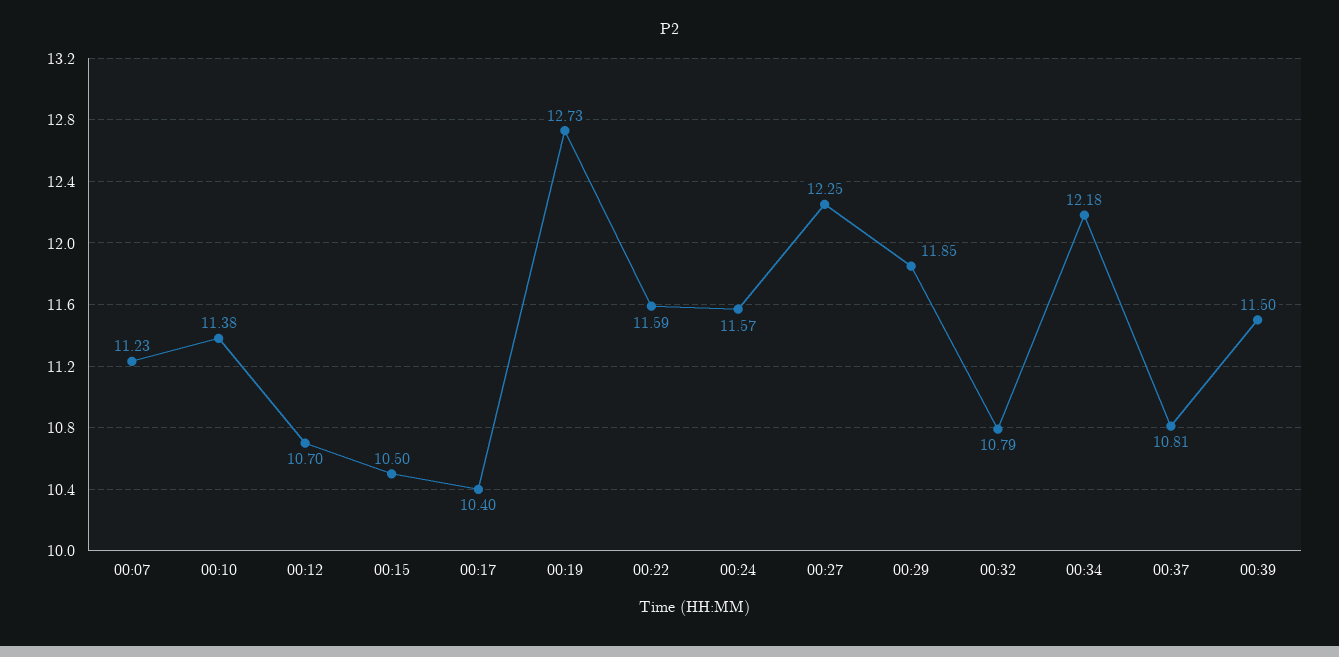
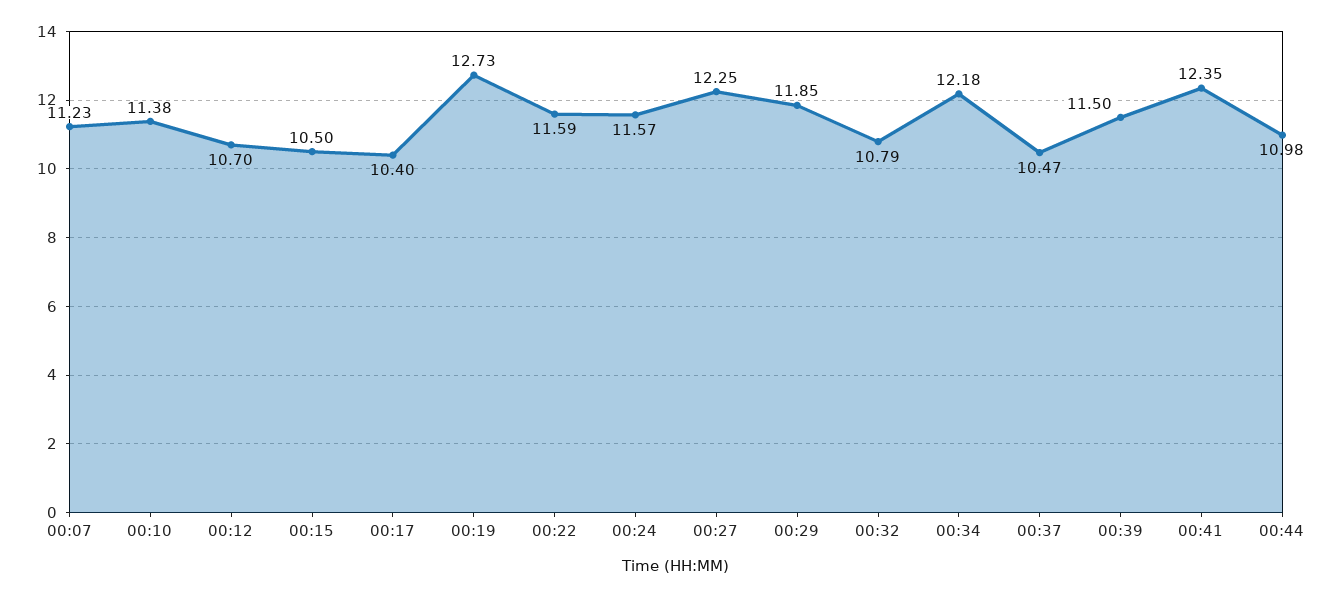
00:37: 10.81 -> 10.47
00:41: none -> 12.35
00:44: none -> 10.98

